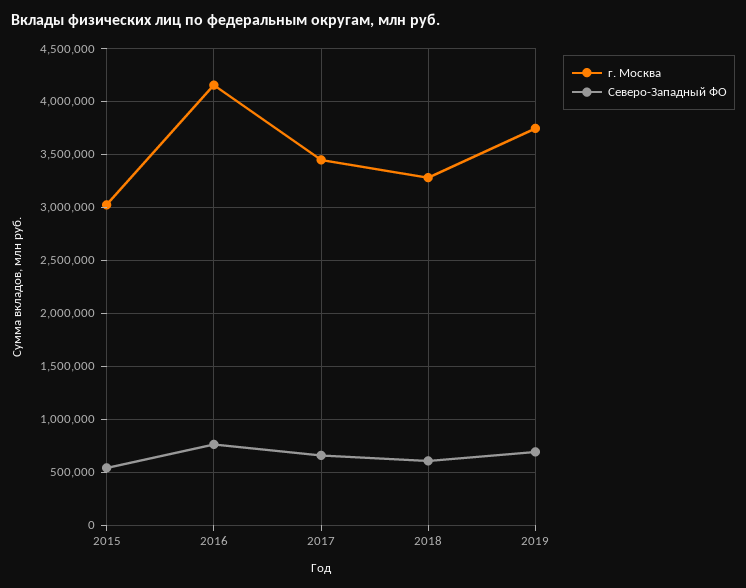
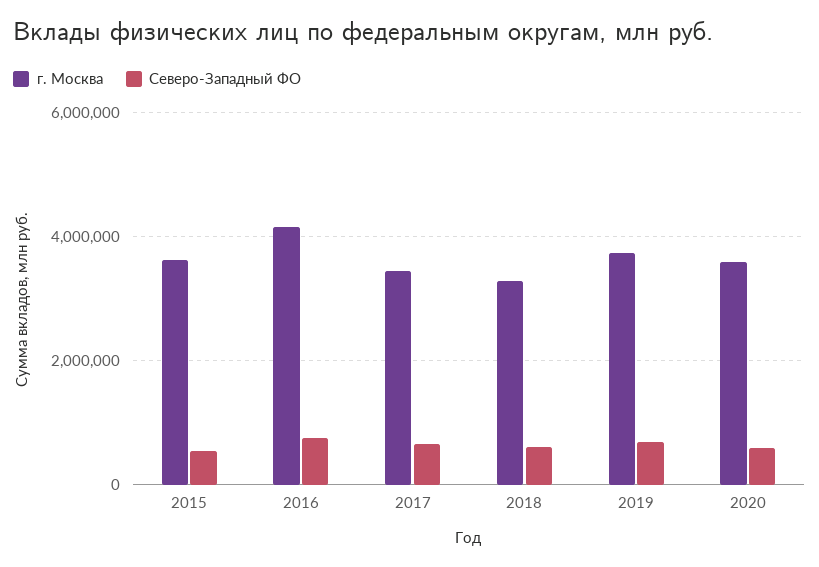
г. Москва, 2015: 3000000 -> 3600000
г. Москва, 2020: none -> 3600000
Северо-Западный ФО, 2020: none -> 600000

